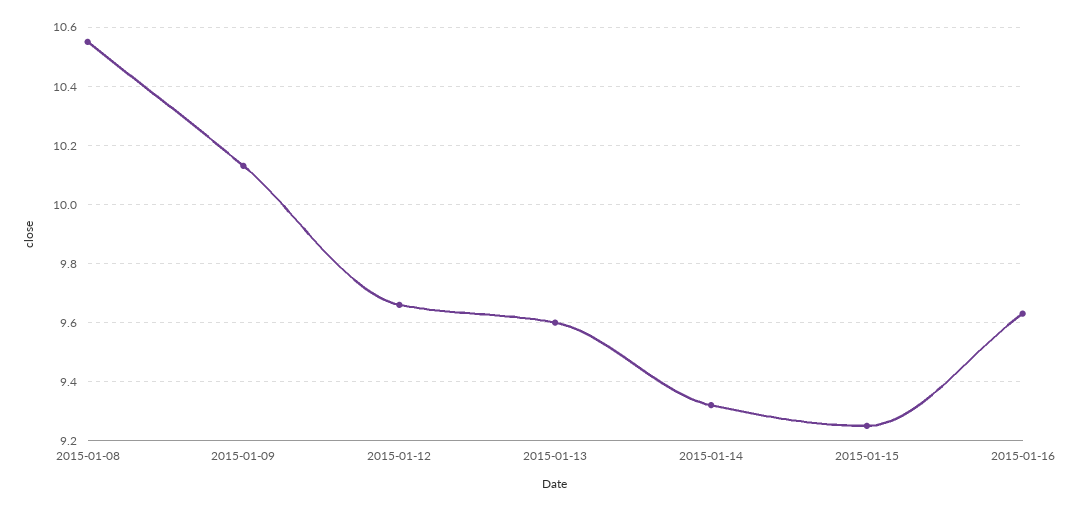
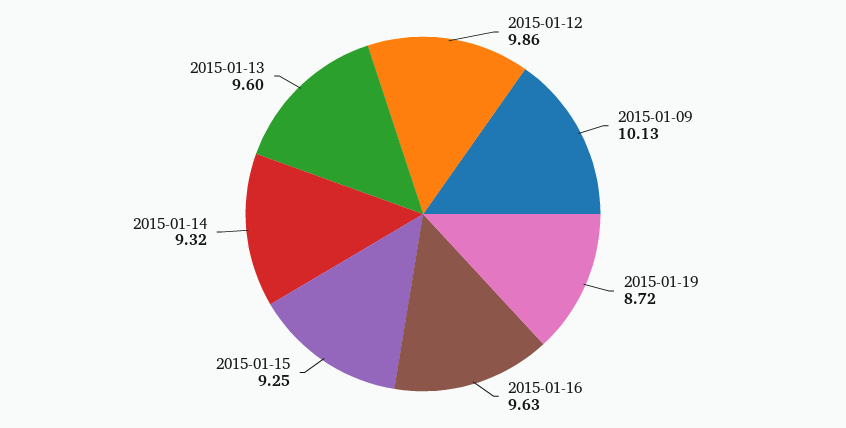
2015-01-08: 10.55 -> none
2015-01-12: 9.65 -> 9.86
2015-01-19: none -> 8.72

